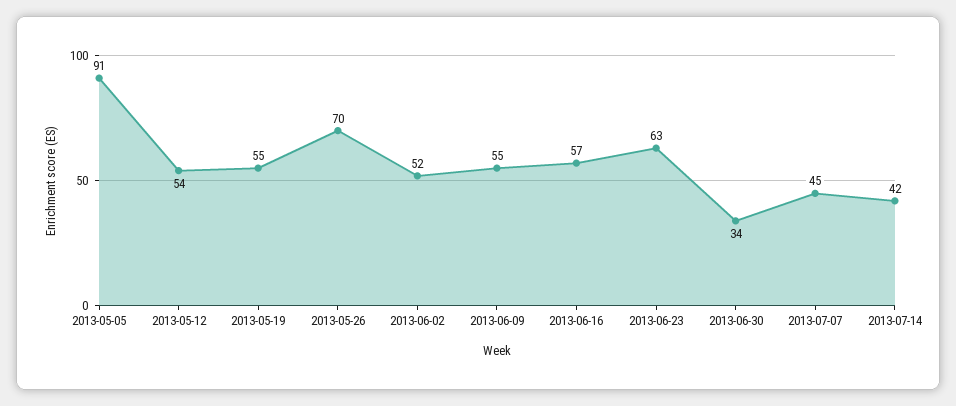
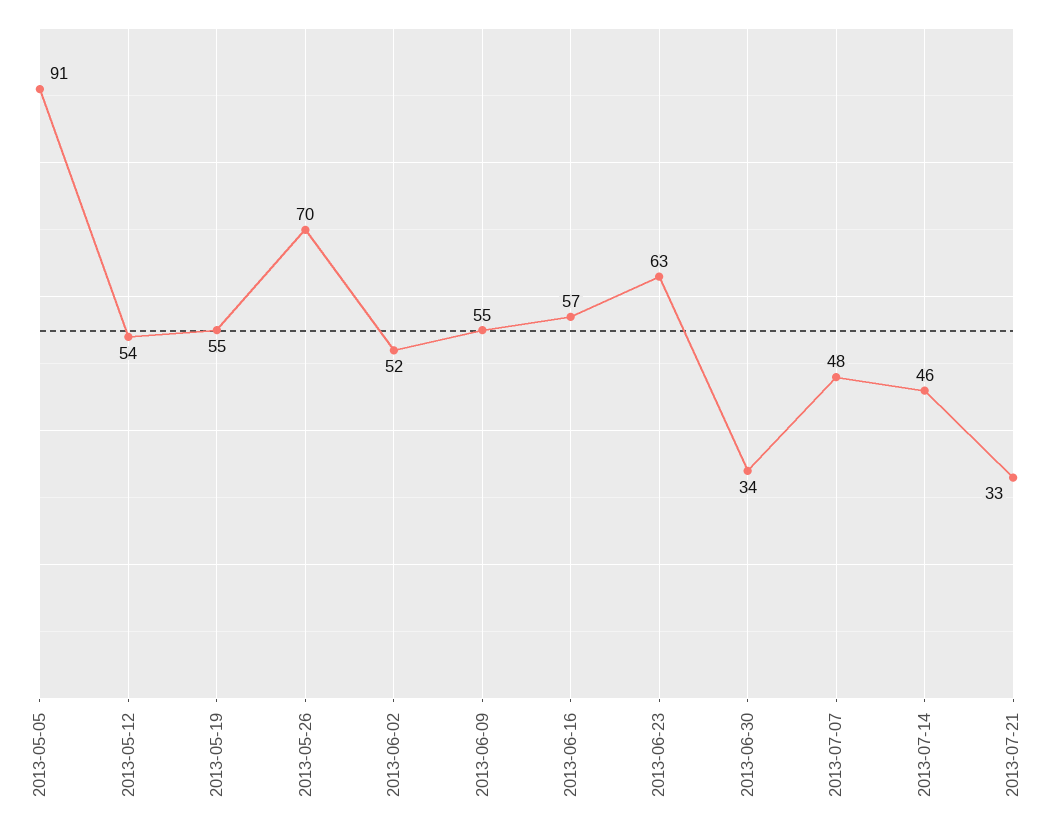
2013-07-07: 45 -> 48
2013-07-14: 42 -> 46
2013-07-21: none -> 33

